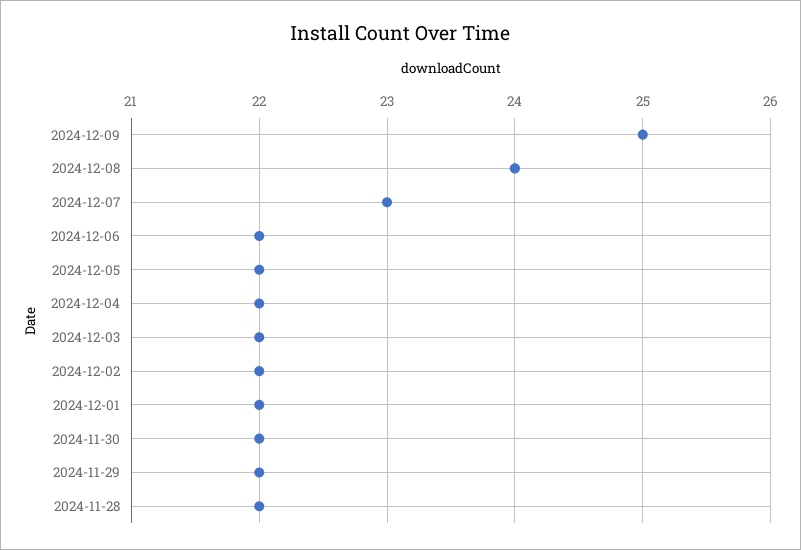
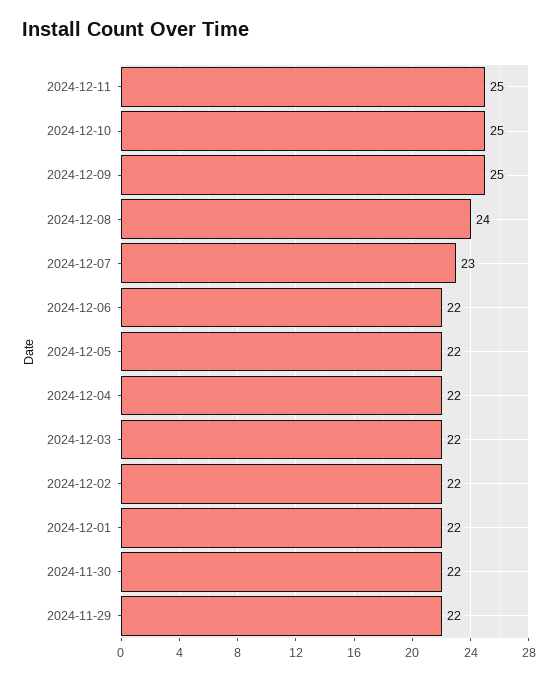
2024-11-28: 22 -> none
2024-12-11: none -> 25
2024-12-10: none -> 25

